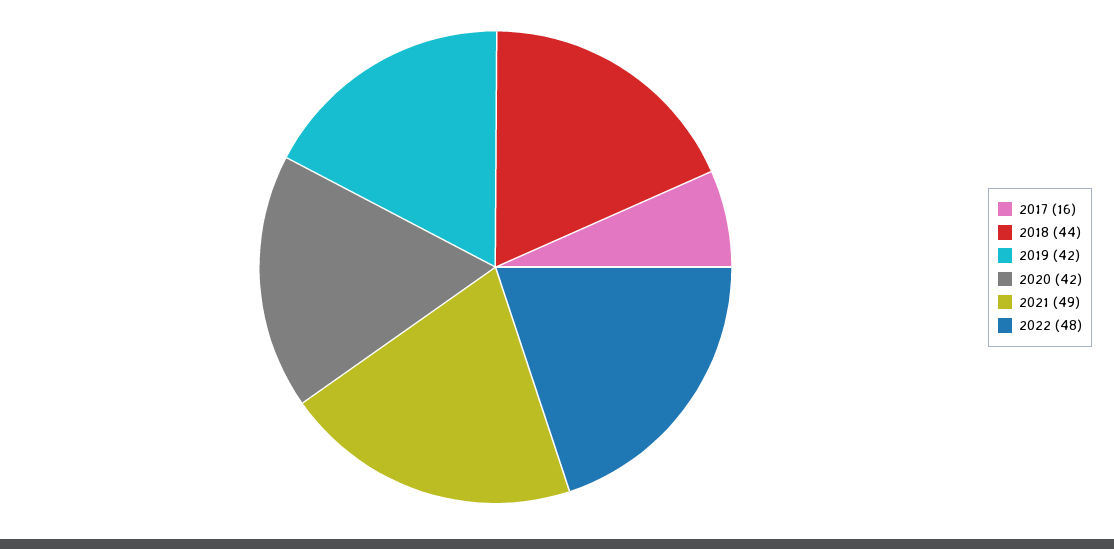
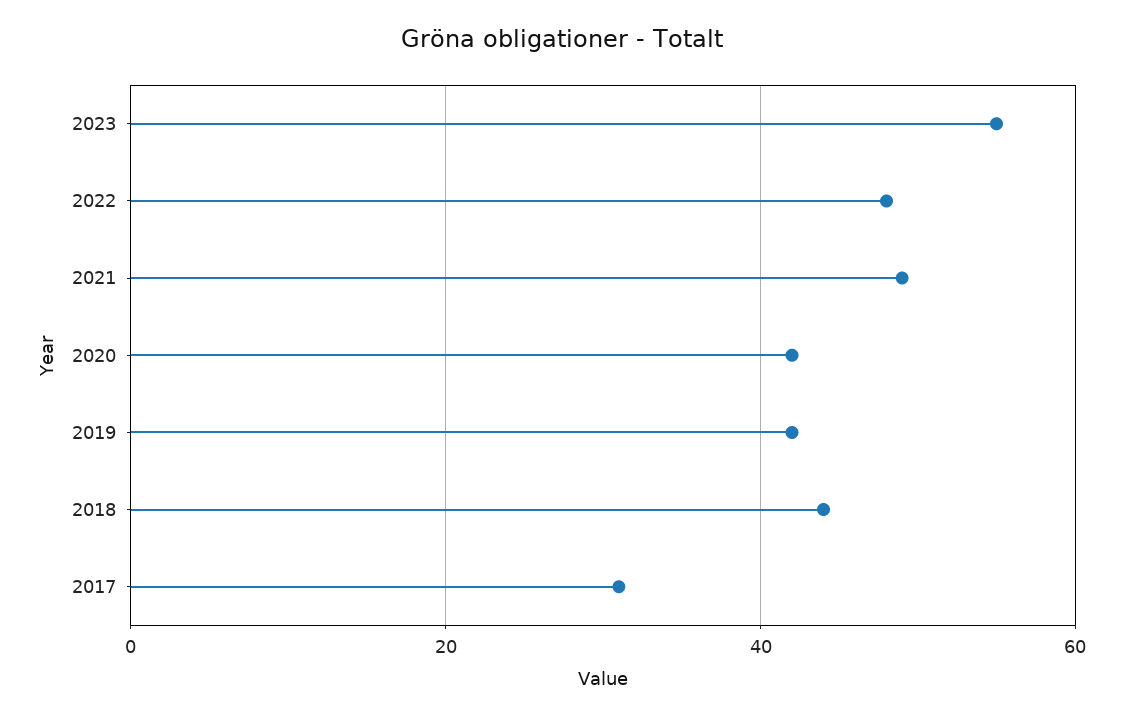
2017: 16 -> 30
2023: none -> 55

